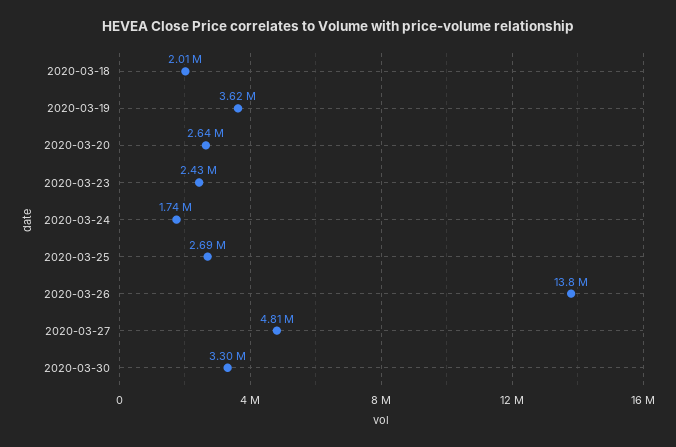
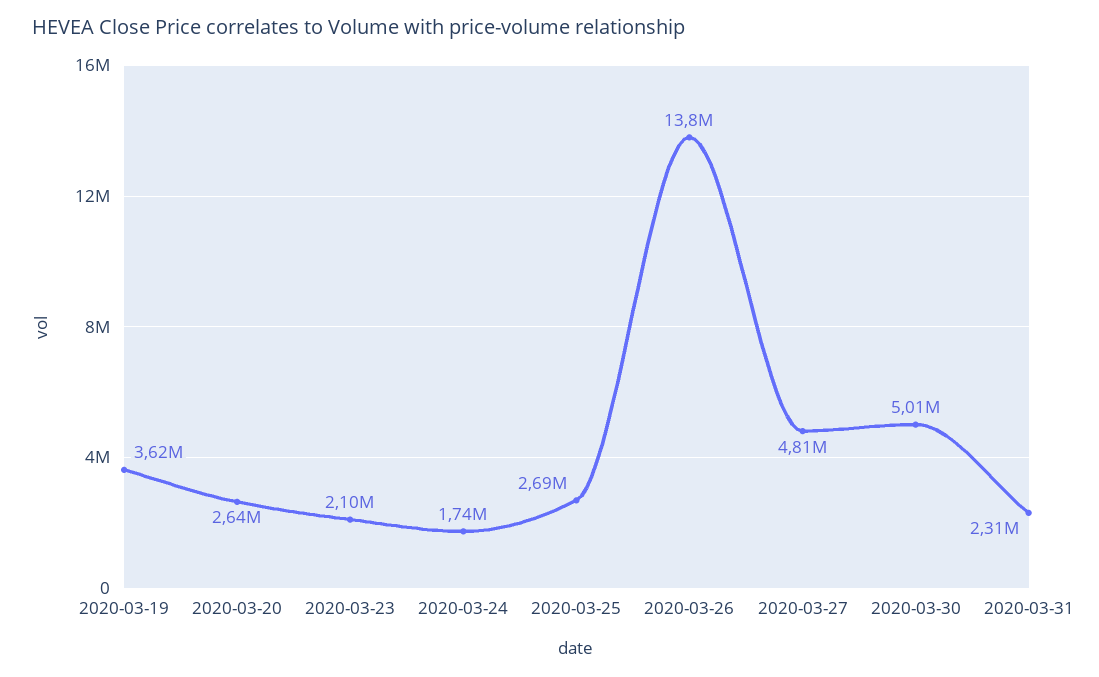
2020-03-18: 2010000 -> none
2020-03-23: 2430000 -> 2100000
2020-03-30: 3300000 -> 5010000
2020-03-31: none -> 2310000

